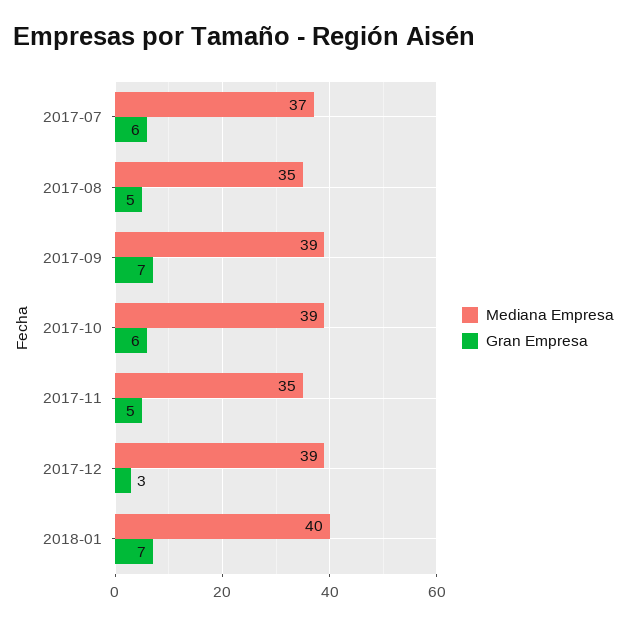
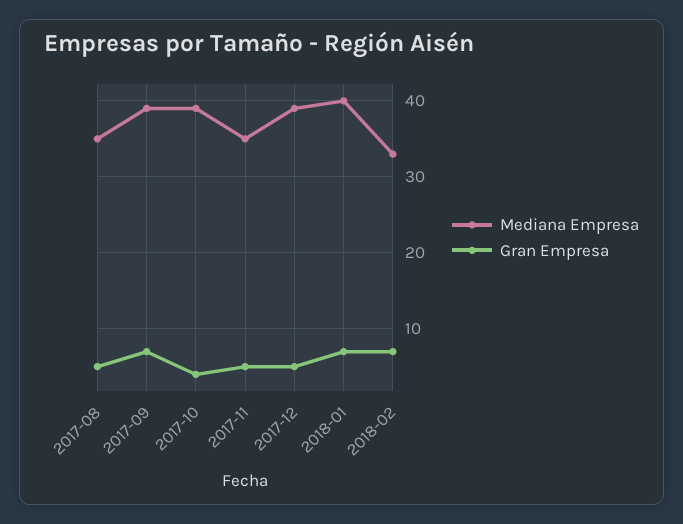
Mediana Empresa, 2017-07: 37 -> none
Gran Empresa, 2017-07: 6 -> none
Gran Empresa, 2017-10: 6 -> 4
Gran Empresa, 2017-12: 3 -> 5
Mediana Empresa, 2018-02: none -> 33
Gran Empresa, 2018-02: none -> 7

